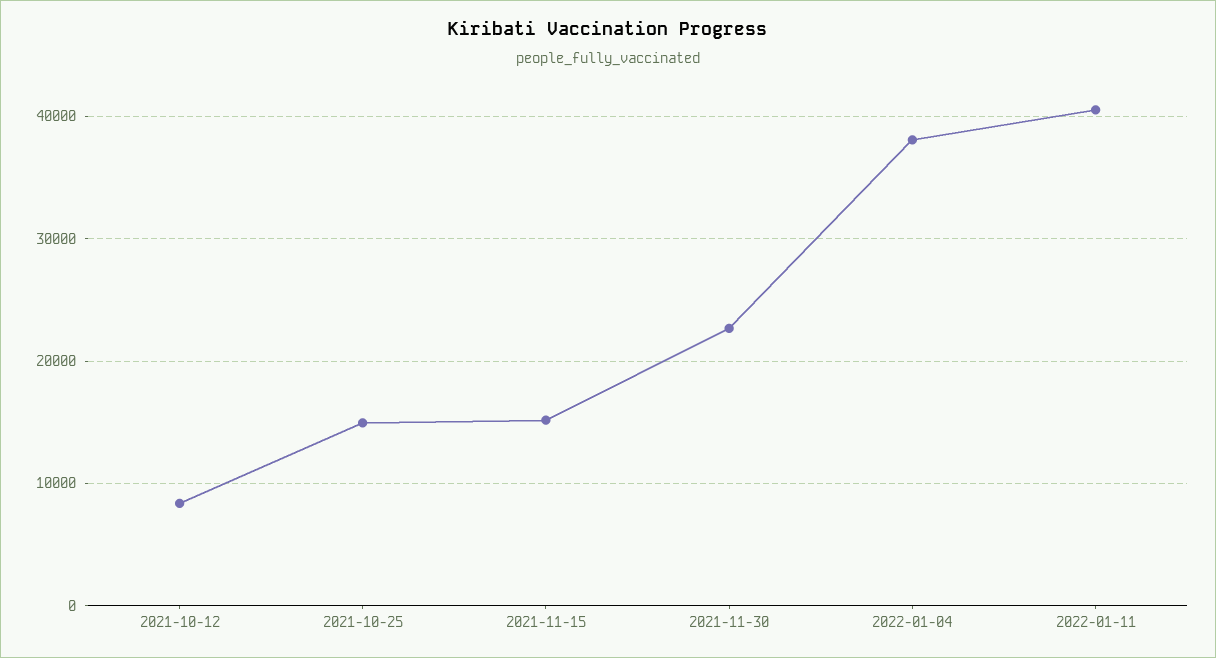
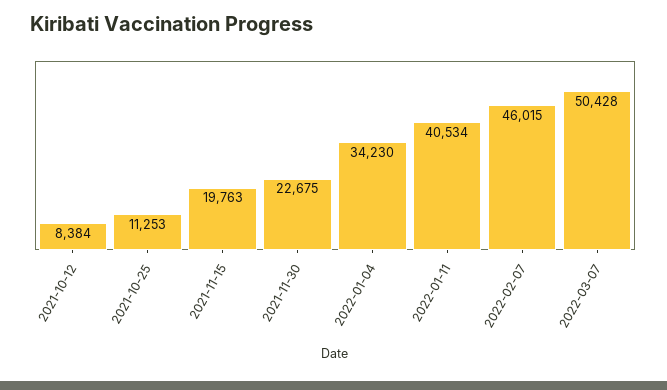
2021-10-25: 15000 -> 11253
2021-11-15: 15000 -> 19763
2022-01-04: 38000 -> 34230
2022-02-07: none -> 46015
2022-03-07: none -> 50428

